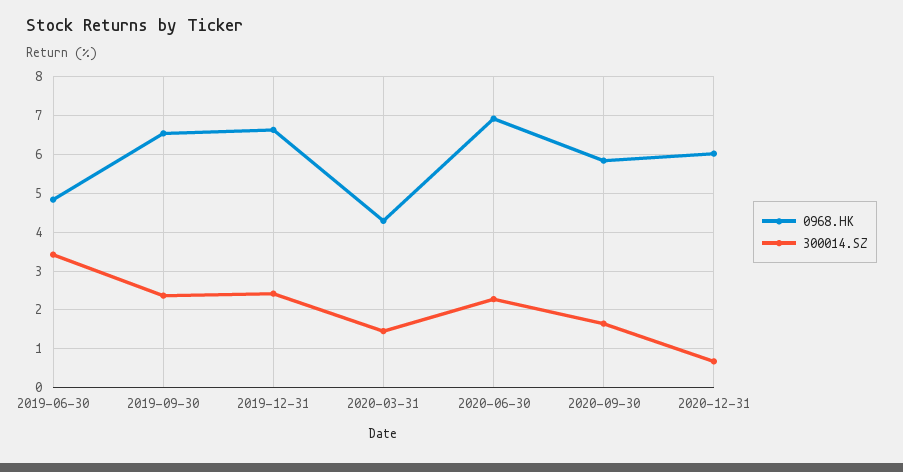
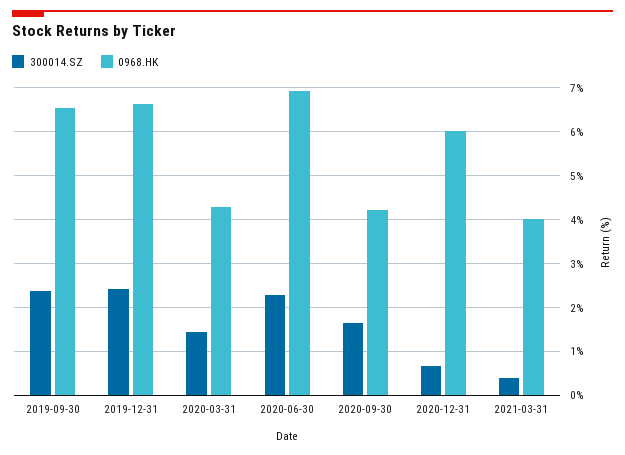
0968.HK, 2019-06-30: 4.8 -> none
300014.SZ, 2019-06-30: 3.4 -> none
0968.HK, 2020-09-30: 5.8 -> 4.2
300014.SZ, 2021-03-31: none -> 0.4
0968.HK, 2021-03-31: none -> 4

